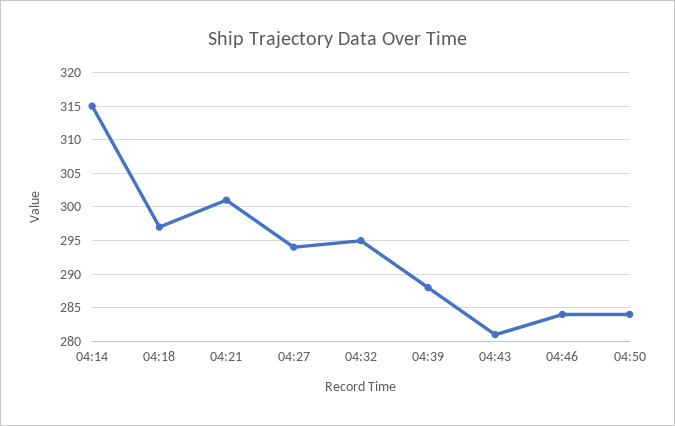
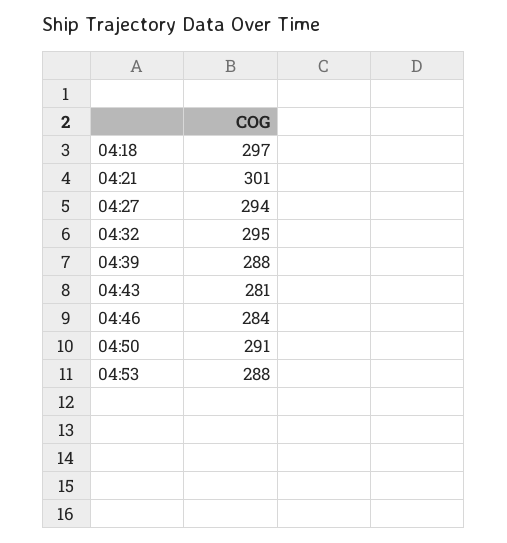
04:14: 315 -> none
04:50: 284 -> 291
04:53: none -> 288

